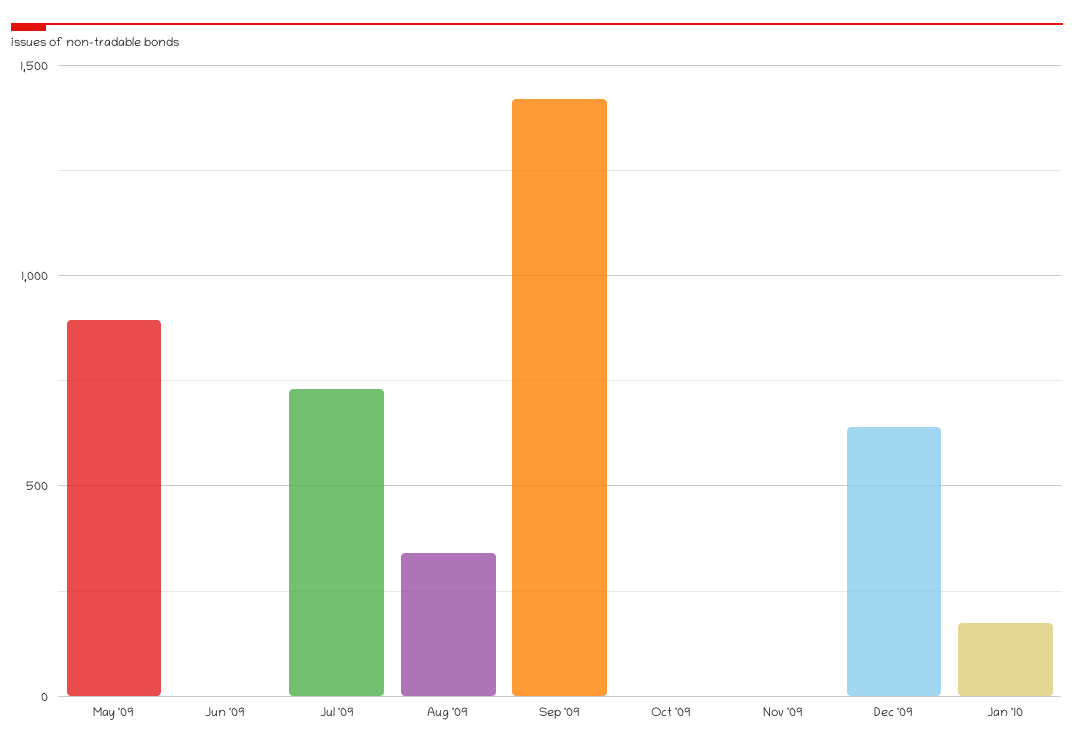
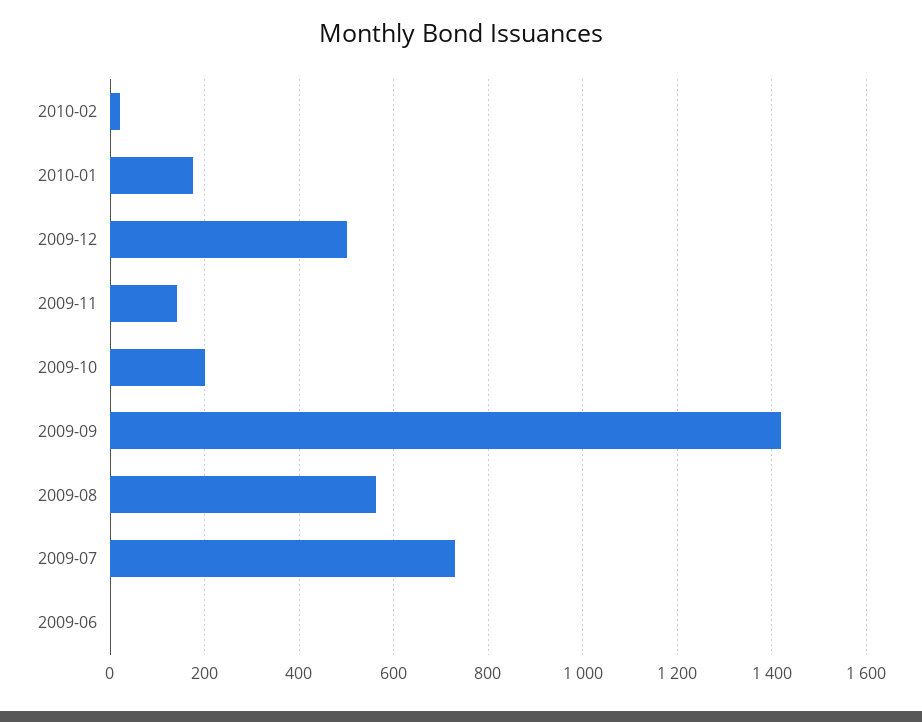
May '09: 900 -> none
Aug '09: 350 -> 560
Oct '09: 0 -> 200
Nov '09: 0 -> 140
Dec '09: 650 -> 500
2010-02: none -> 20

